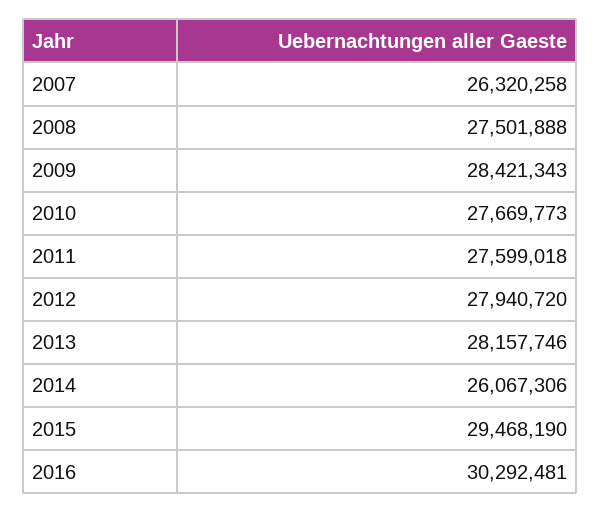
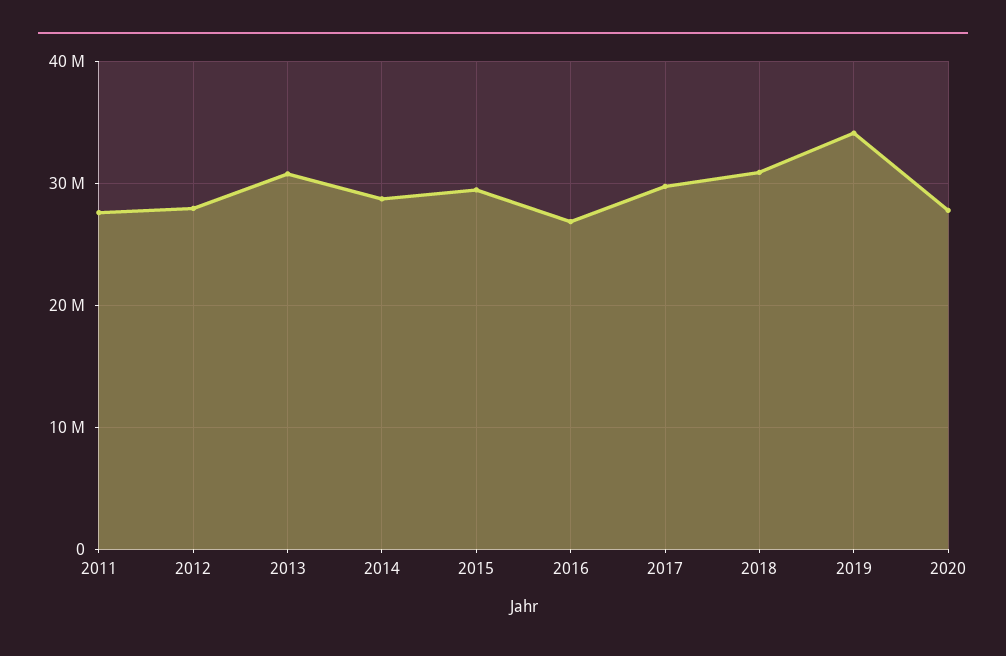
2007: 26320258 -> none
2008: 27501888 -> none
2009: 28421343 -> none
2010: 27669773 -> none
2013: 28157746 -> 31000000
2014: 26067306 -> 29000000
2016: 30292481 -> 27000000
2017: none -> 30000000
2018: none -> 31000000
2019: none -> 34000000
2020: none -> 28000000

